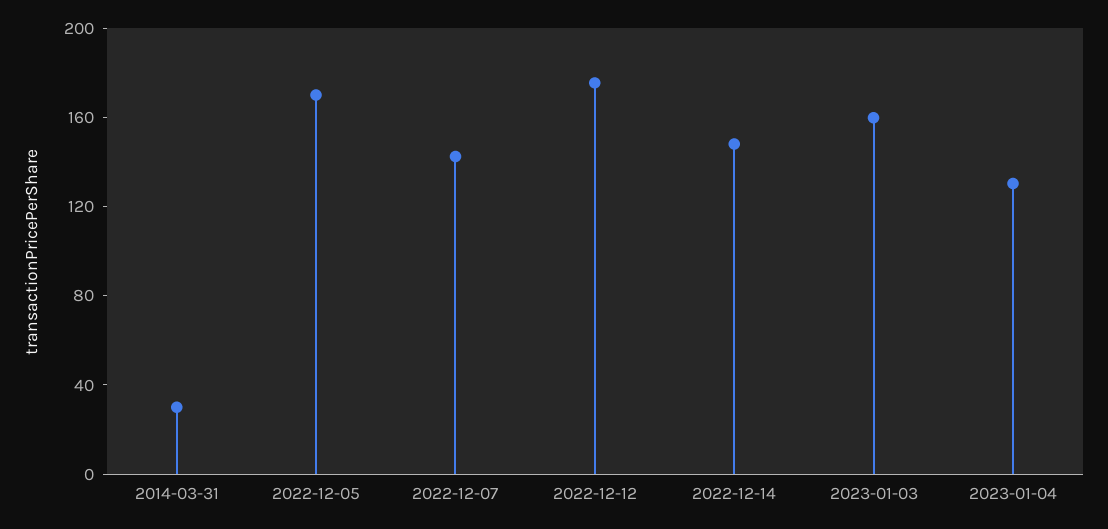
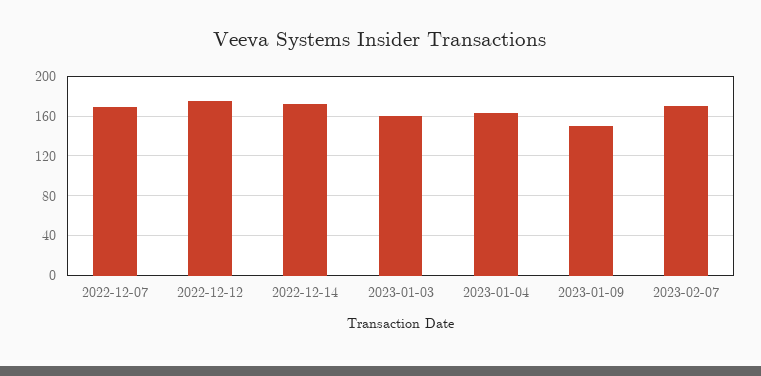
2014-03-31: 30 -> none
2022-12-05: 170 -> none
2022-12-07: 140 -> 170
2022-12-14: 150 -> 170
2023-01-04: 130 -> 160
2023-01-09: none -> 150
2023-02-07: none -> 170

